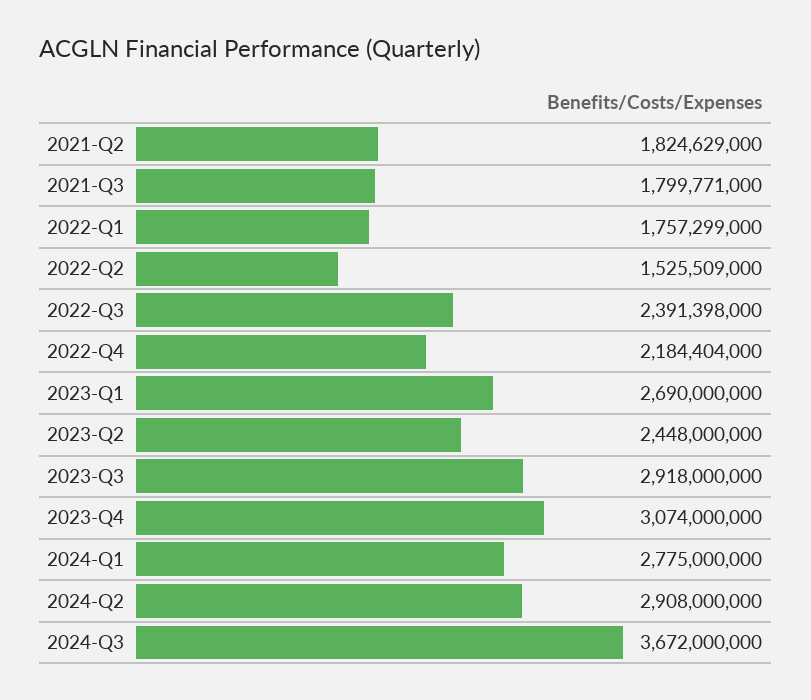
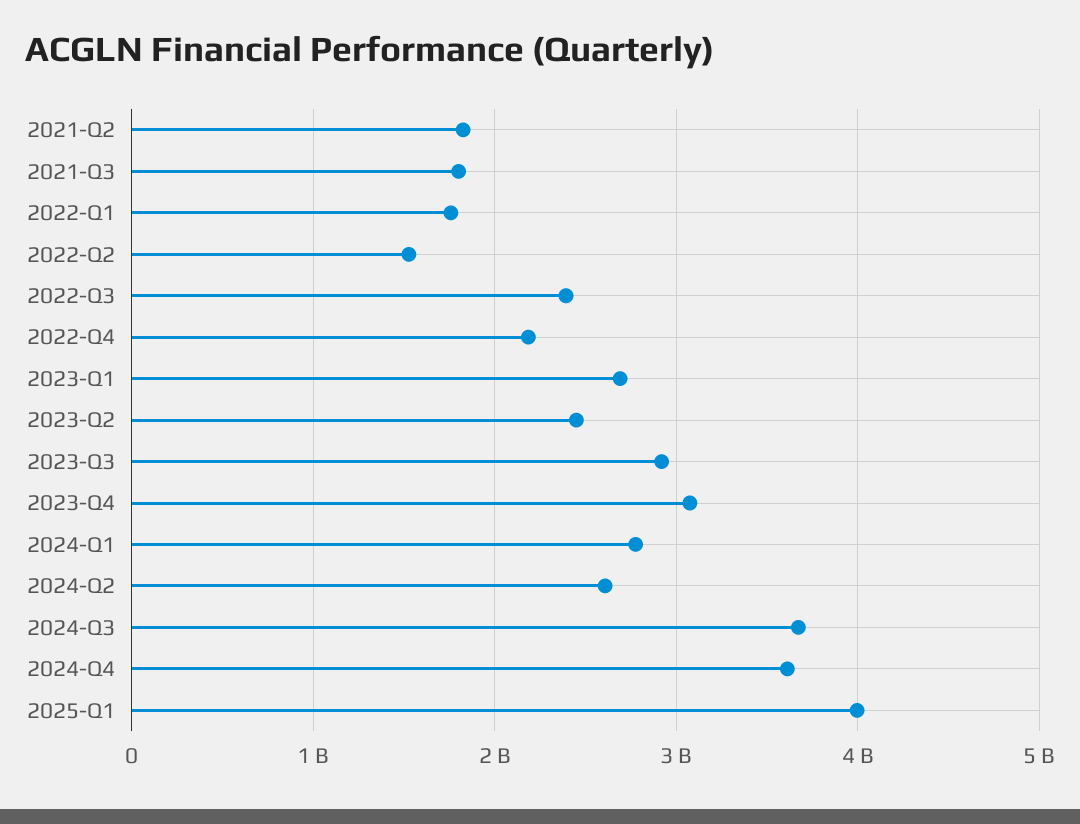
2024-Q2: 2908000000 -> 2600000000
2024-Q4: none -> 3600000000
2025-Q1: none -> 4000000000

